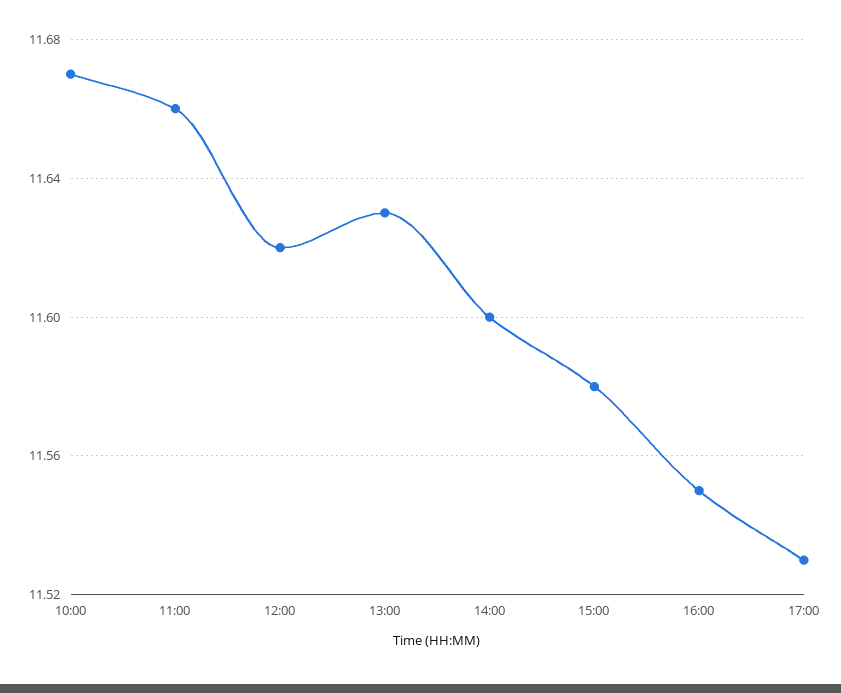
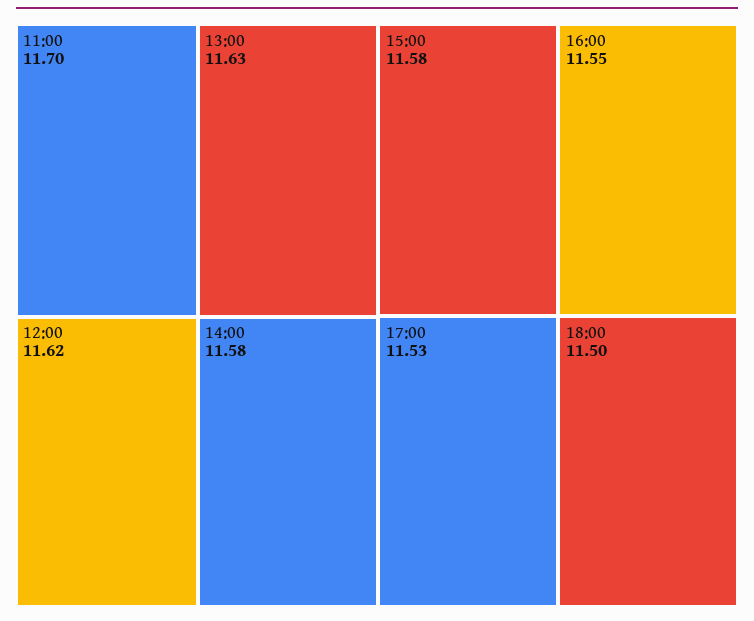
10:00: 11.67 -> none
11:00: 11.66 -> 11.7
14:00: 11.6 -> 11.58
18:00: none -> 11.5

